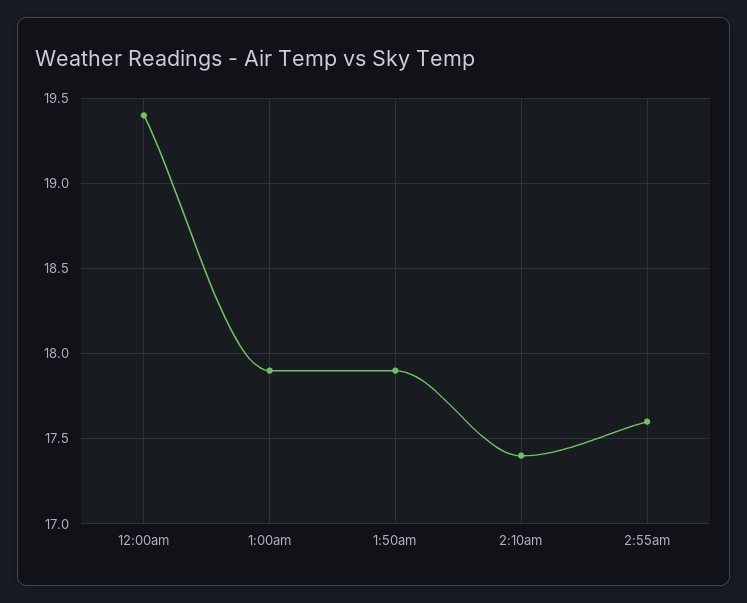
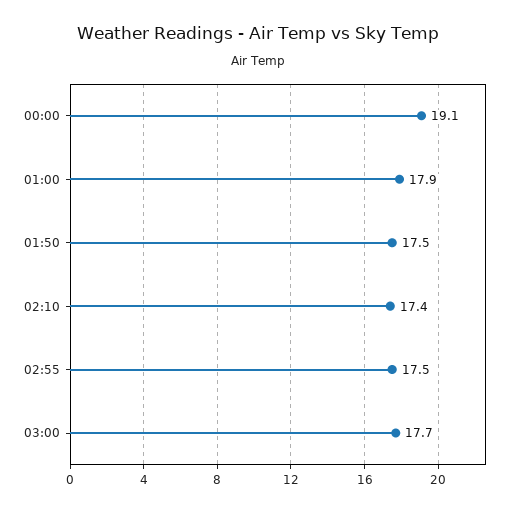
12:00am: 19.4 -> 19.1
1:50am: 17.9 -> 17.5
2:55am: 17.6 -> 17.5
03:00: none -> 17.7

